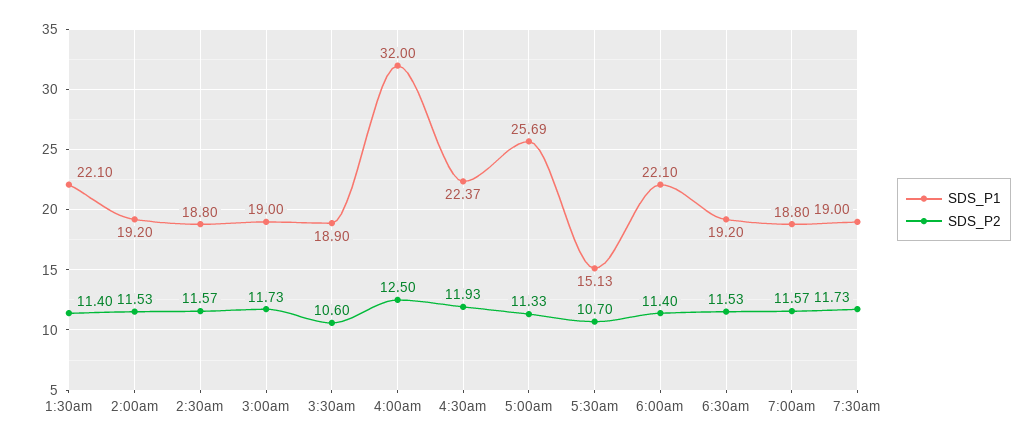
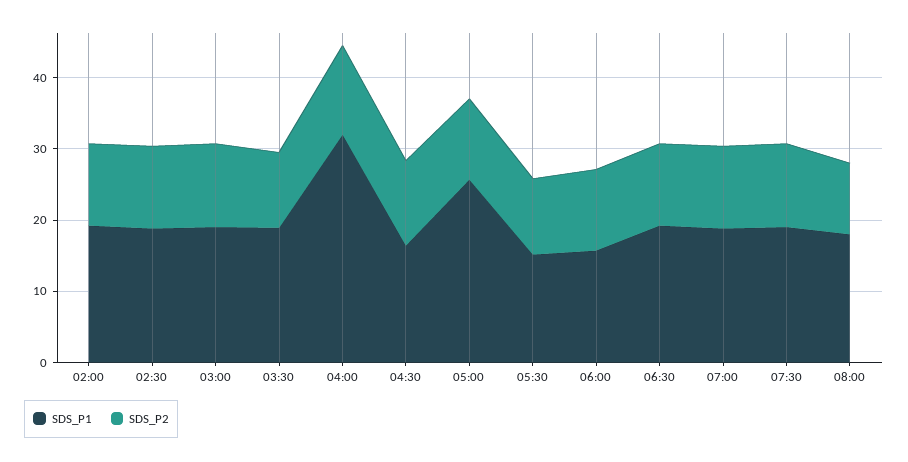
SDS_P1, 1:30am: 22.1 -> none
SDS_P2, 1:30am: 11.4 -> none
SDS_P1, 4:30am: 22.37 -> 16
SDS_P1, 6:00am: 22.1 -> 16
SDS_P1, 08:00: none -> 18
SDS_P2, 08:00: none -> 10

